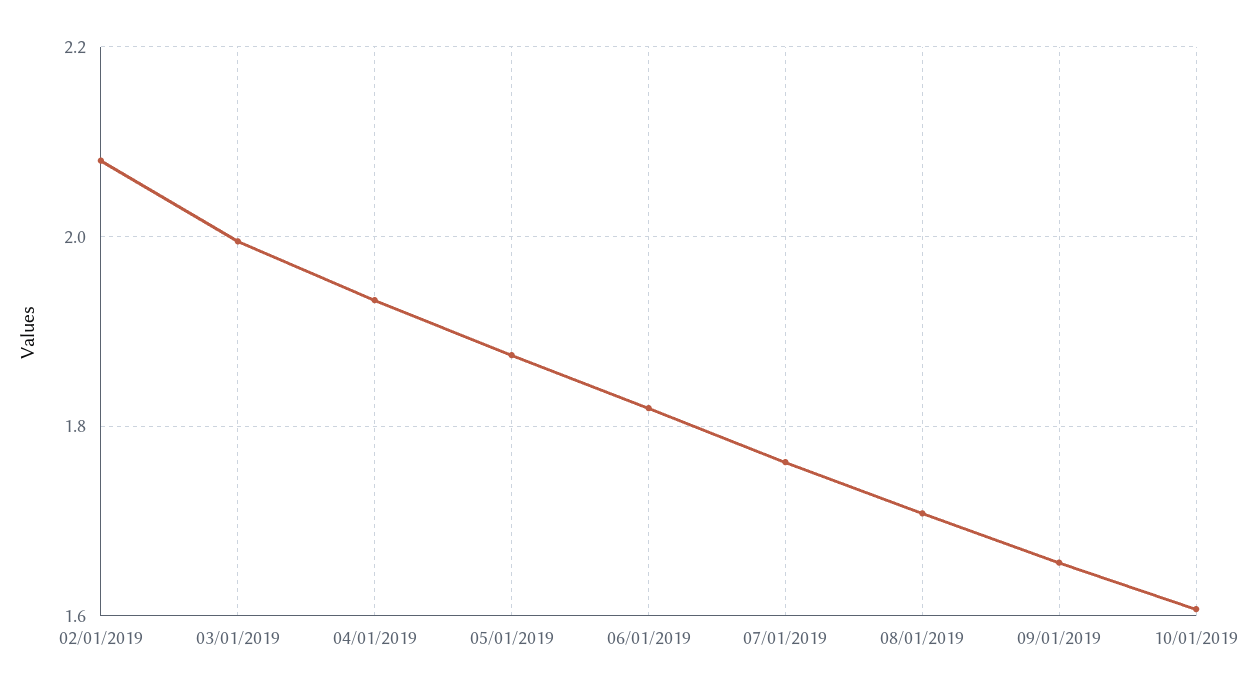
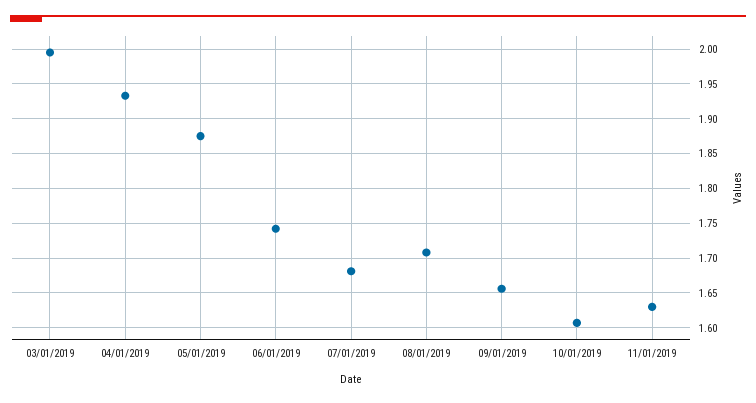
02/01/2019: 2.08 -> none
06/01/2019: 1.82 -> 1.74
07/01/2019: 1.76 -> 1.68
11/01/2019: none -> 1.63

